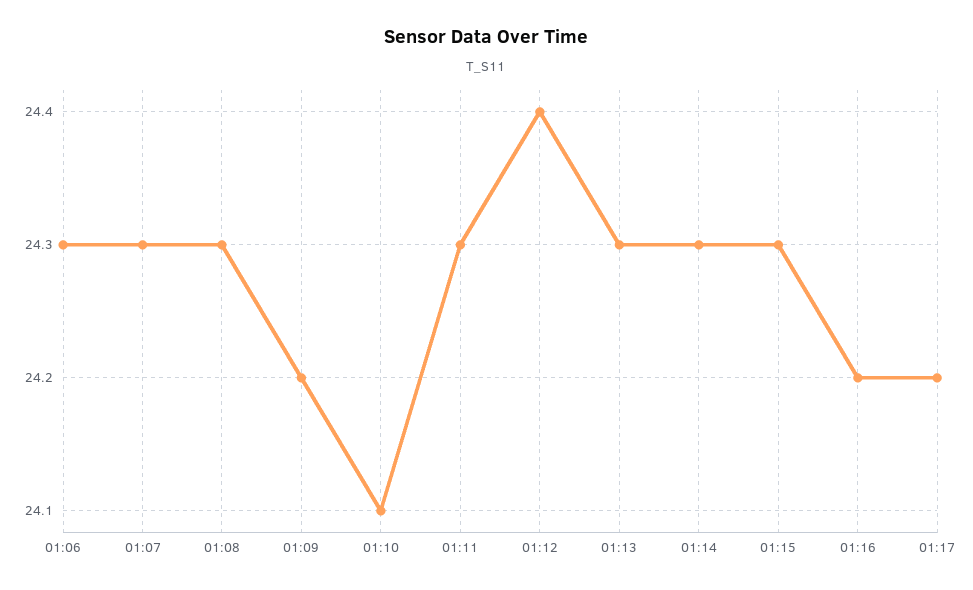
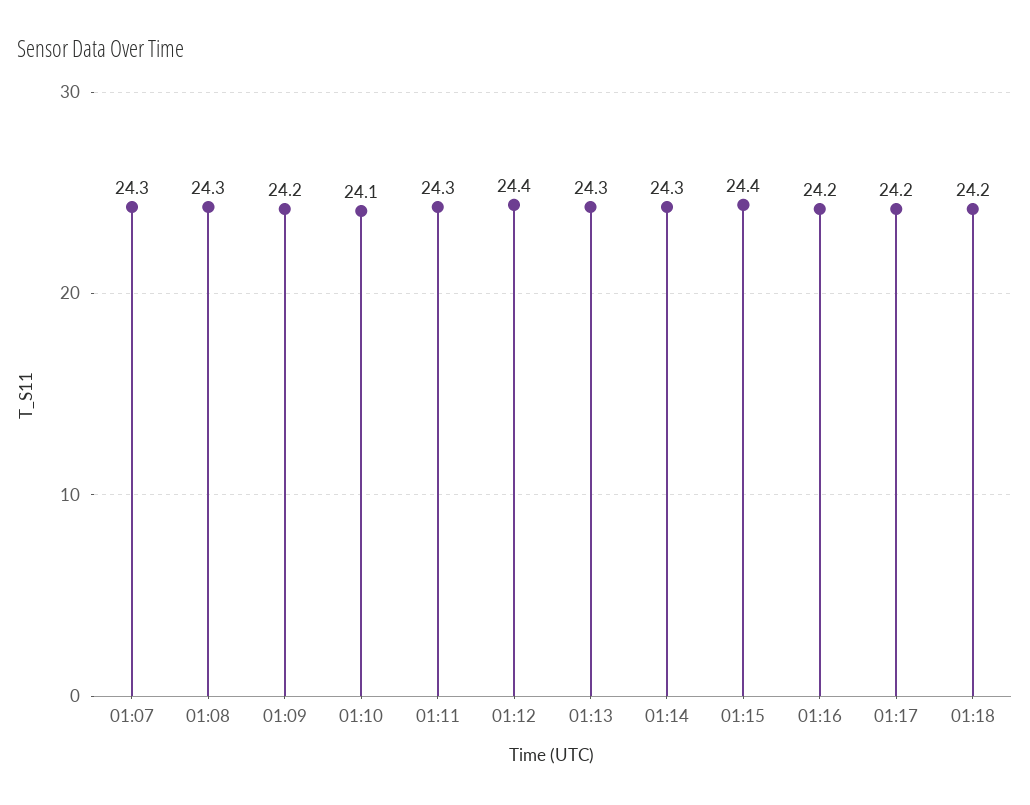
01:06: 24.3 -> none
01:15: 24.3 -> 24.4
01:18: none -> 24.2

